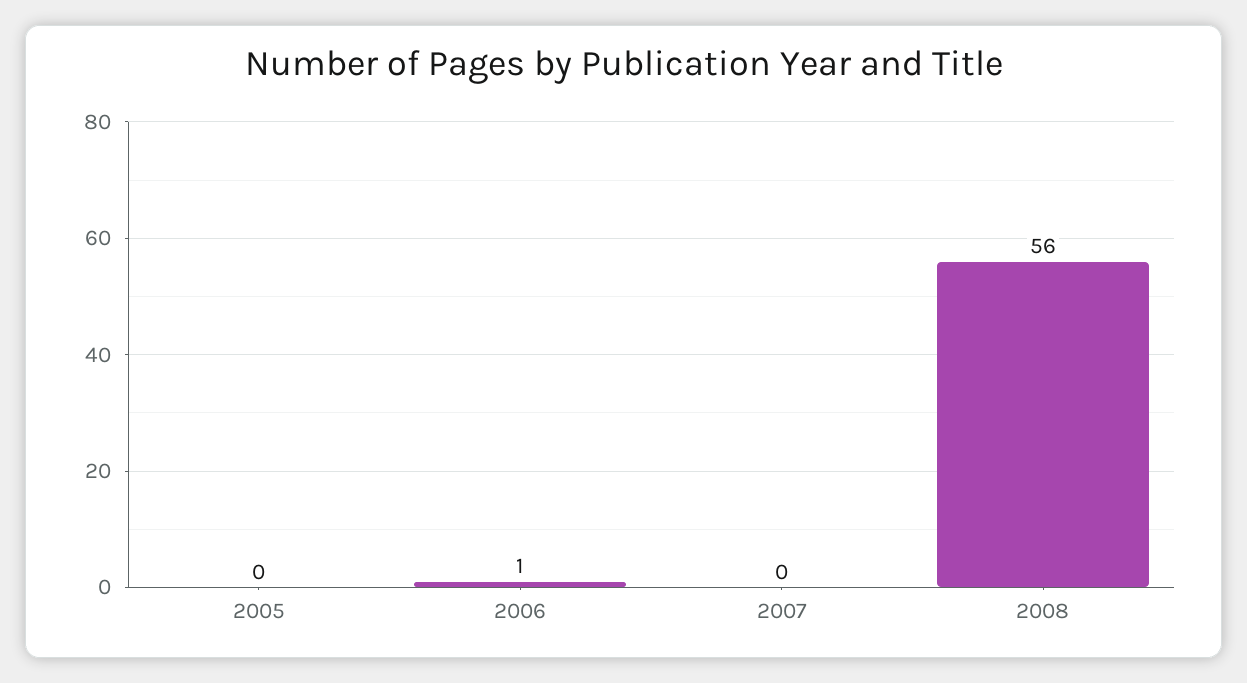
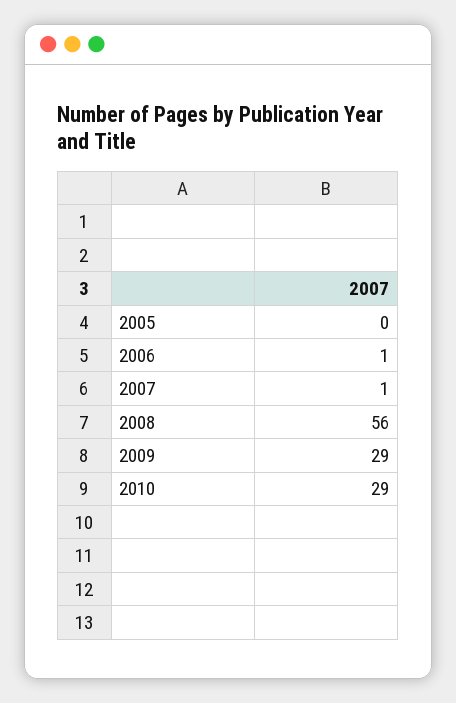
2007: 0 -> 1
2009: none -> 29
2010: none -> 29

